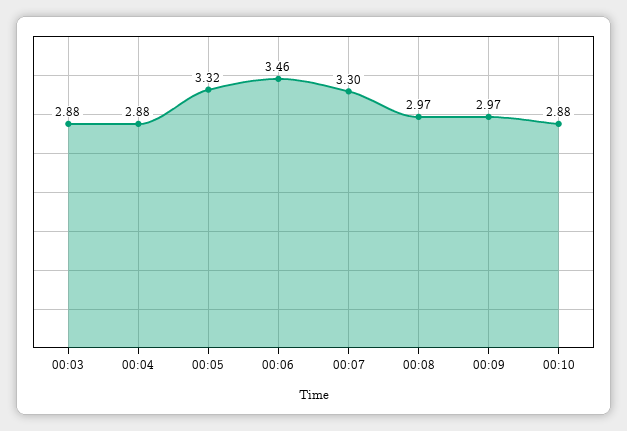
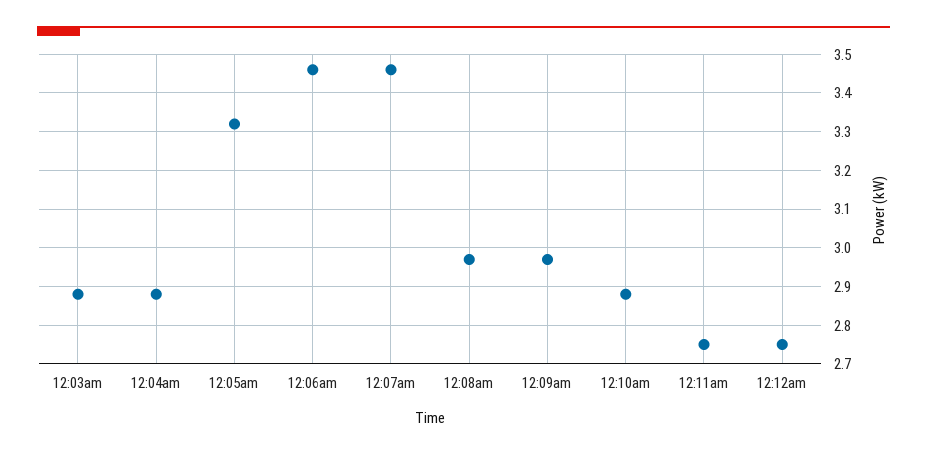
00:07: 3.3 -> 3.45
12:11am: none -> 2.75
12:12am: none -> 2.75

